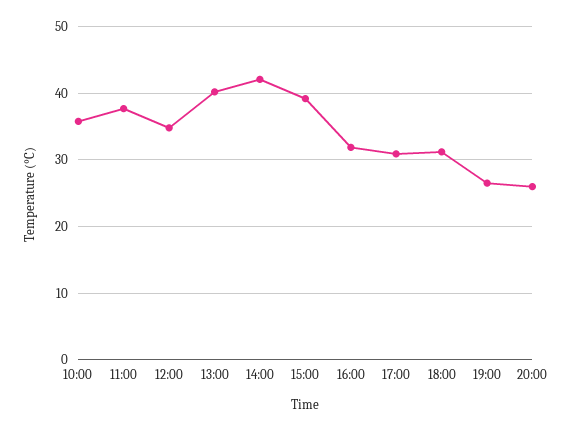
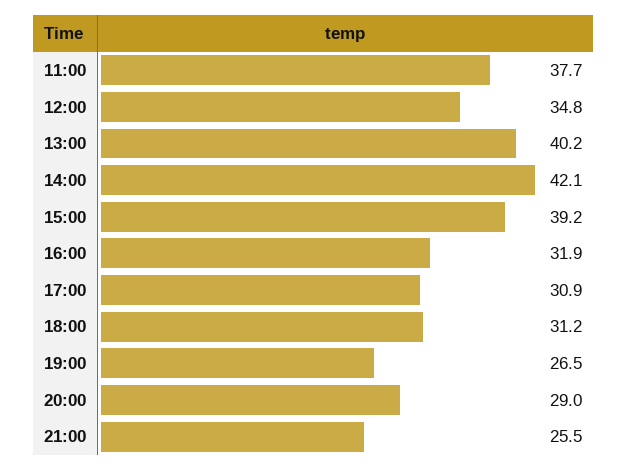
10:00: 36 -> none
20:00: 26 -> 29
21:00: none -> 25.5

